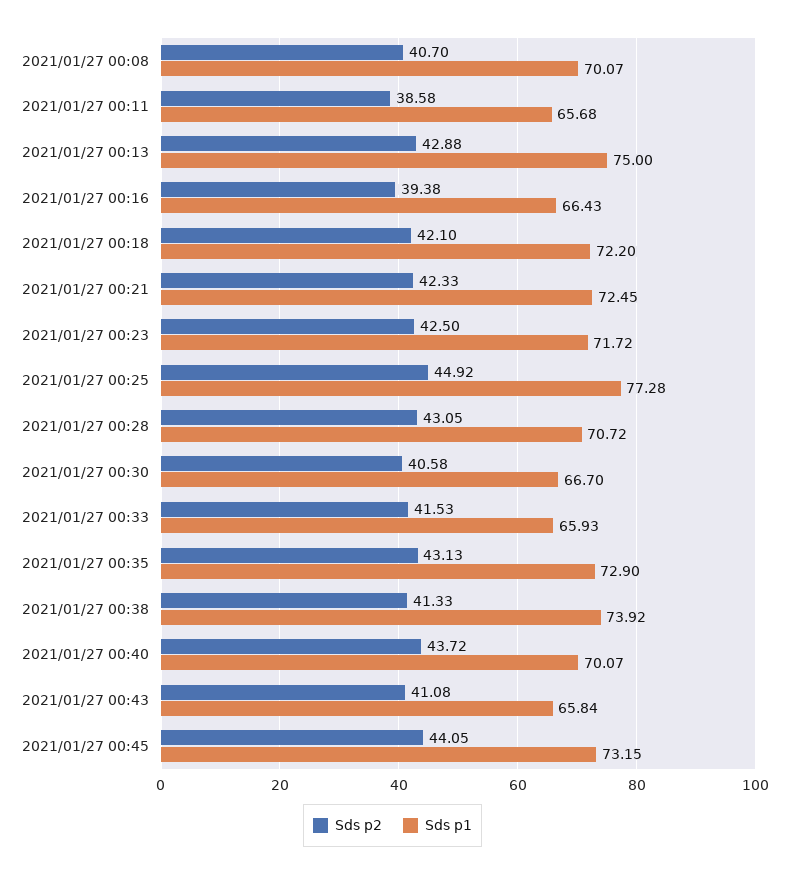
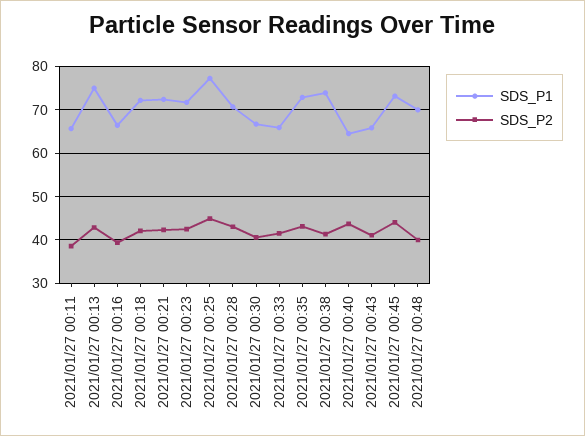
Sds p2, 2021/01/27 00:08: 40.7 -> none
Sds p1, 2021/01/27 00:08: 70.07 -> none
Sds p1, 2021/01/27 00:40: 70.07 -> 64
Sds p1, 2021/01/27 00:48: none -> 70
Sds p2, 2021/01/27 00:48: none -> 40

